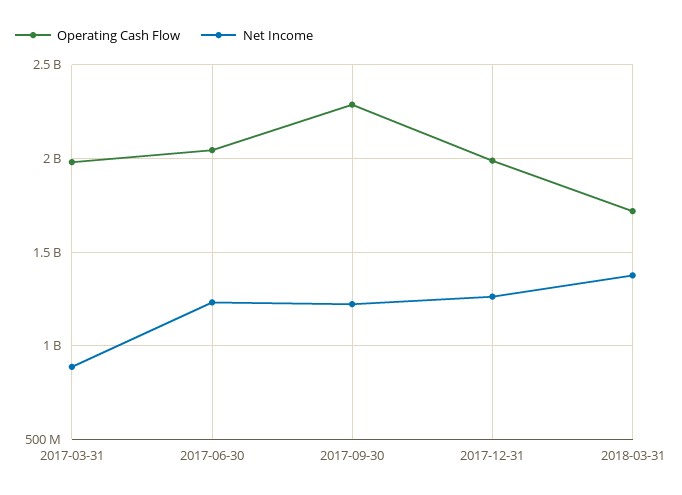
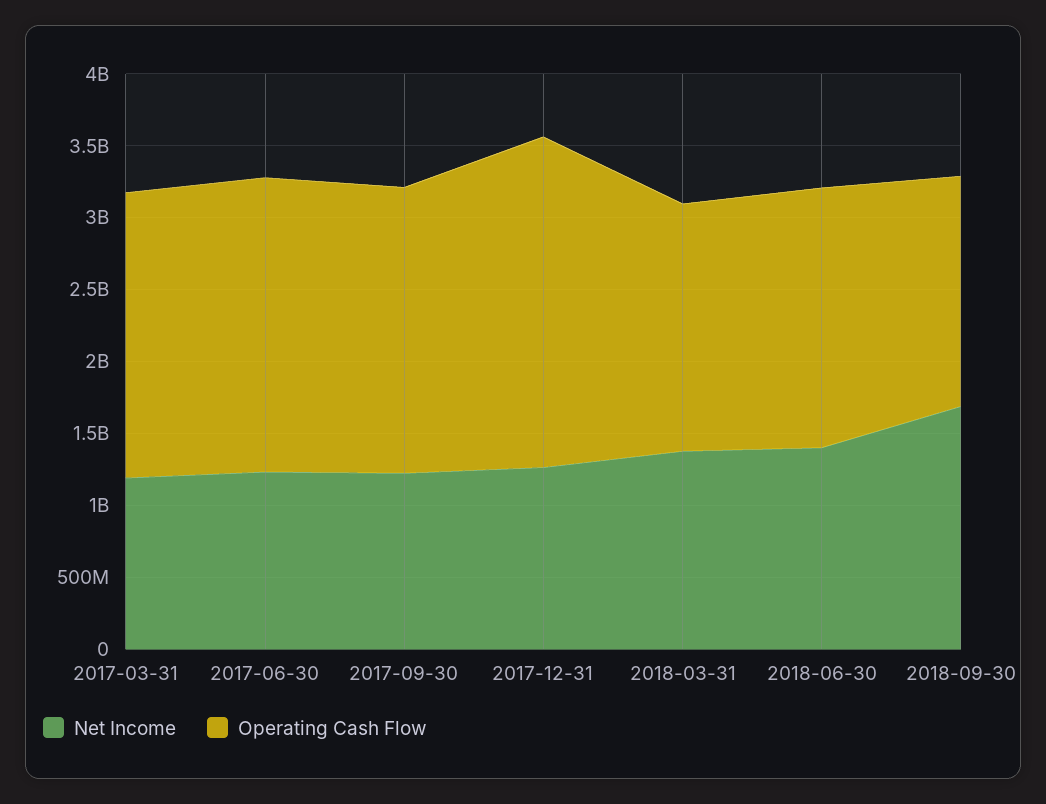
Net Income, 2017-03-31: 900000000 -> 1200000000
Operating Cash Flow, 2017-09-30: 2300000000 -> 2000000000
Operating Cash Flow, 2017-12-31: 2000000000 -> 2300000000
Net Income, 2018-06-30: none -> 1400000000
Operating Cash Flow, 2018-06-30: none -> 1800000000
Net Income, 2018-09-30: none -> 1700000000
Operating Cash Flow, 2018-09-30: none -> 1600000000

